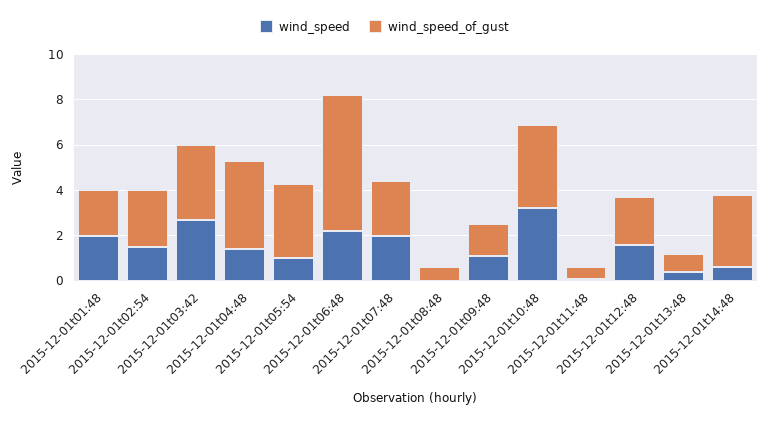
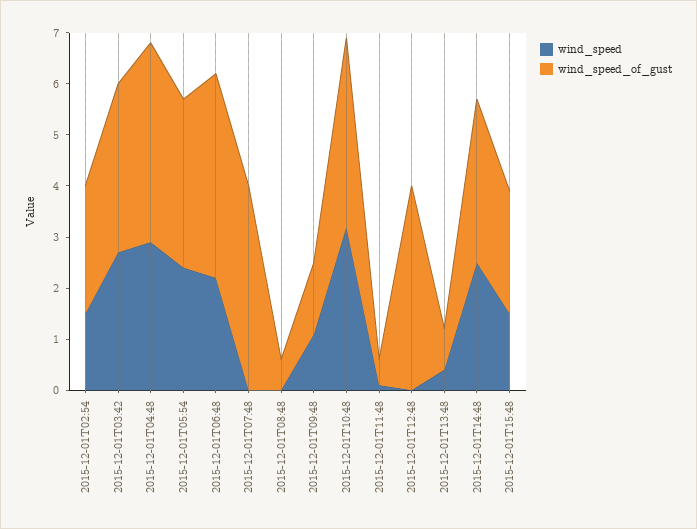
wind_speed, 2015-12-01t01:48: 2 -> none
wind_speed_of_gust, 2015-12-01t01:48: 2 -> none
wind_speed, 2015-12-01t04:48: 1.5 -> 3
wind_speed, 2015-12-01t05:54: 1 -> 2.5
wind_speed_of_gust, 2015-12-01t06:48: 6 -> 4
wind_speed, 2015-12-01t07:48: 2 -> 0
wind_speed_of_gust, 2015-12-01t07:48: 2.5 -> 4
wind_speed, 2015-12-01t12:48: 1.5 -> 0
wind_speed_of_gust, 2015-12-01t12:48: 2 -> 4
wind_speed, 2015-12-01t14:48: 0.5 -> 2.5
wind_speed, 2015-12-01T15:48: none -> 1.5
wind_speed_of_gust, 2015-12-01T15:48: none -> 2.5

